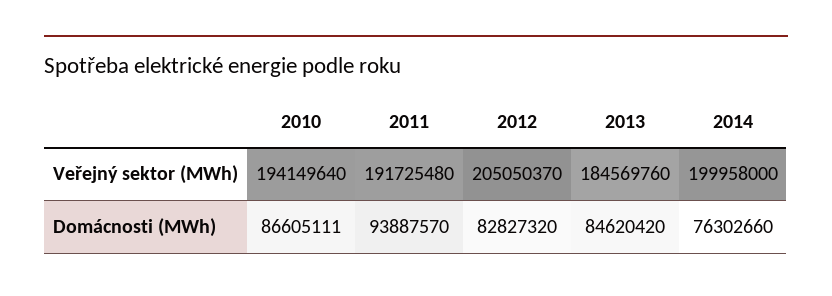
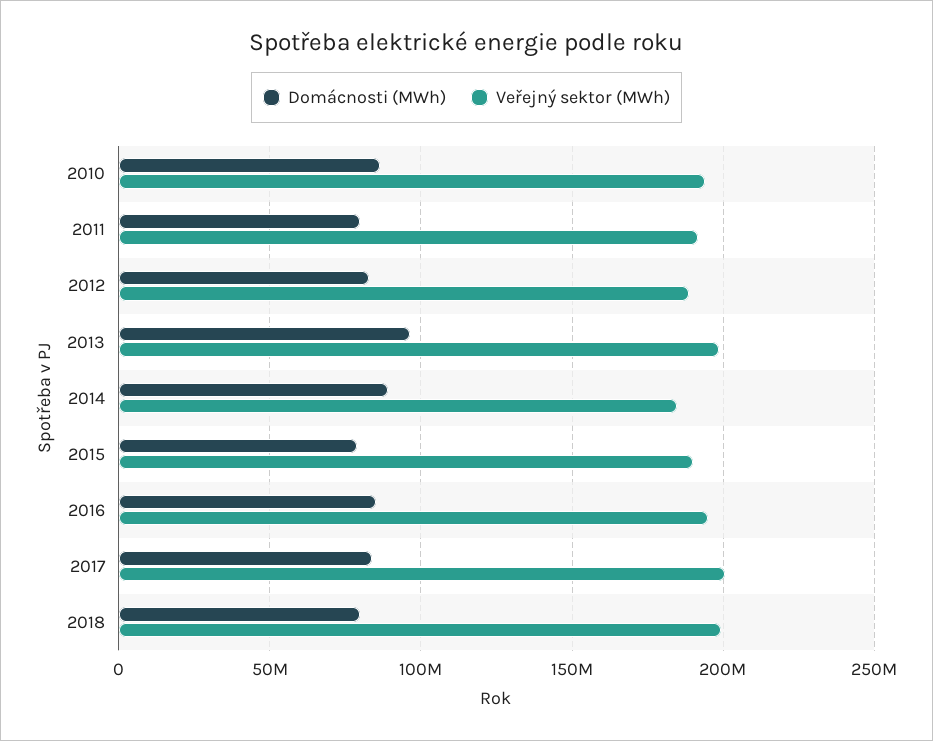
Veřejný sektor (MWh), 2012: 205050370 -> 190000000
Veřejný sektor (MWh), 2013: 184569760 -> 200000000
Veřejný sektor (MWh), 2014: 199958000 -> 185000000
Domácnosti (MWh), 2011: 93887570 -> 80000000
Domácnosti (MWh), 2013: 84620420 -> 95000000
Domácnosti (MWh), 2014: 76302660 -> 90000000
Domácnosti (MWh), 2015: none -> 80000000
Veřejný sektor (MWh), 2015: none -> 190000000
Domácnosti (MWh), 2016: none -> 85000000
Veřejný sektor (MWh), 2016: none -> 195000000
Domácnosti (MWh), 2017: none -> 85000000
Veřejný sektor (MWh), 2017: none -> 200000000
Domácnosti (MWh), 2018: none -> 80000000
Veřejný sektor (MWh), 2018: none -> 200000000

